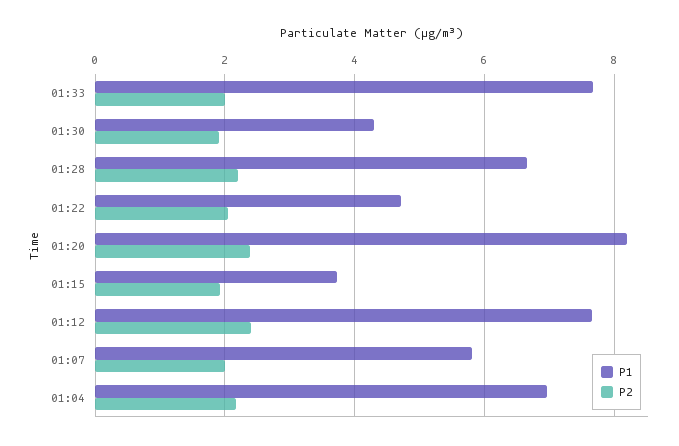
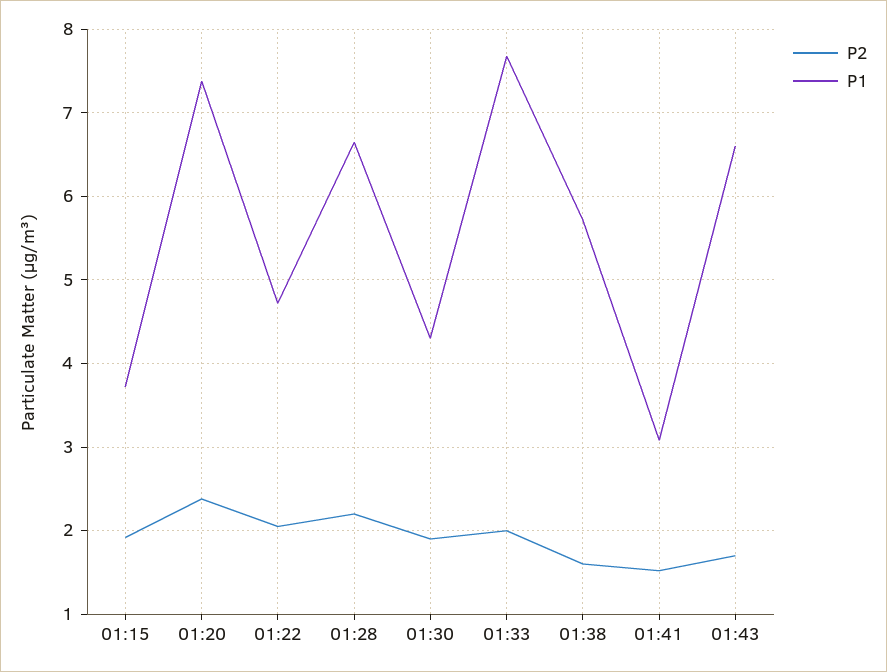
P1, 01:20: 8.2 -> 7.4
P1, 01:12: 7.6 -> none
P2, 01:12: 2.4 -> none
P1, 01:07: 5.8 -> none
P2, 01:07: 2 -> none
P1, 01:04: 7 -> none
P2, 01:04: 2.2 -> none
P2, 01:38: none -> 1.6
P1, 01:38: none -> 5.7
P2, 01:41: none -> 1.5
P1, 01:41: none -> 3.1
P2, 01:43: none -> 1.7
P1, 01:43: none -> 6.6

